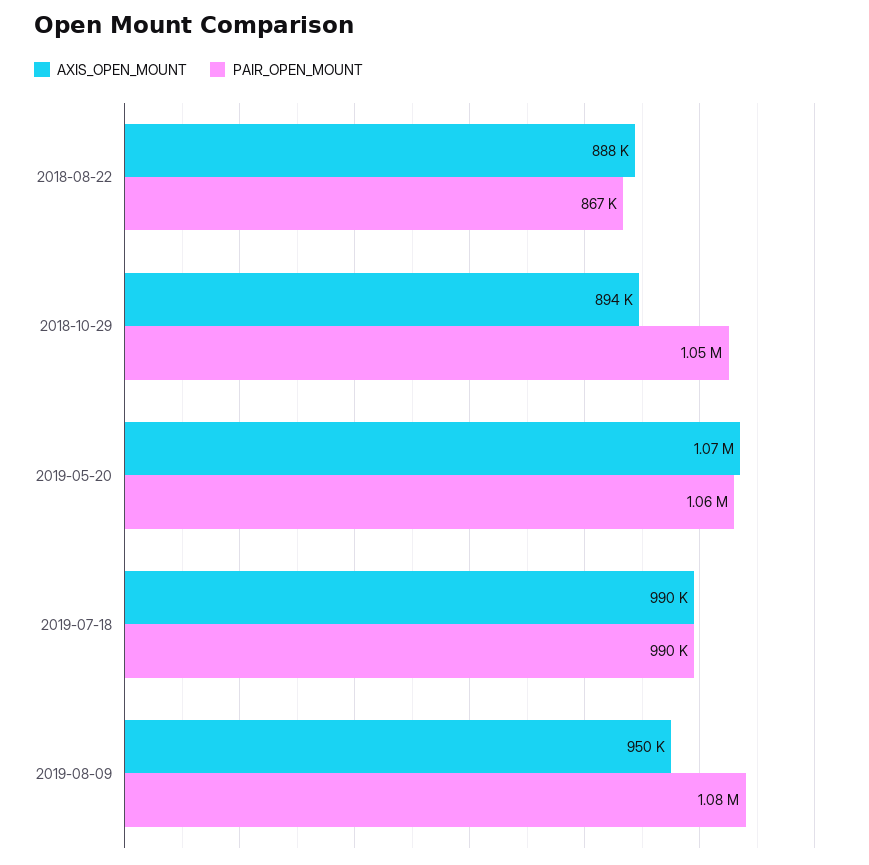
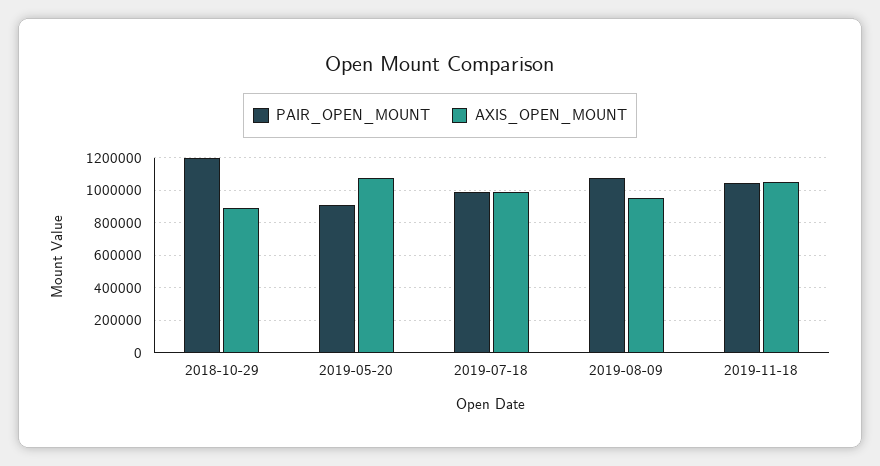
AXIS_OPEN_MOUNT, 2018-08-22: 888000 -> none
PAIR_OPEN_MOUNT, 2018-08-22: 867000 -> none
PAIR_OPEN_MOUNT, 2018-10-29: 1050000 -> 1200000
PAIR_OPEN_MOUNT, 2019-05-20: 1060000 -> 900000
PAIR_OPEN_MOUNT, 2019-11-18: none -> 1050000
AXIS_OPEN_MOUNT, 2019-11-18: none -> 1050000

